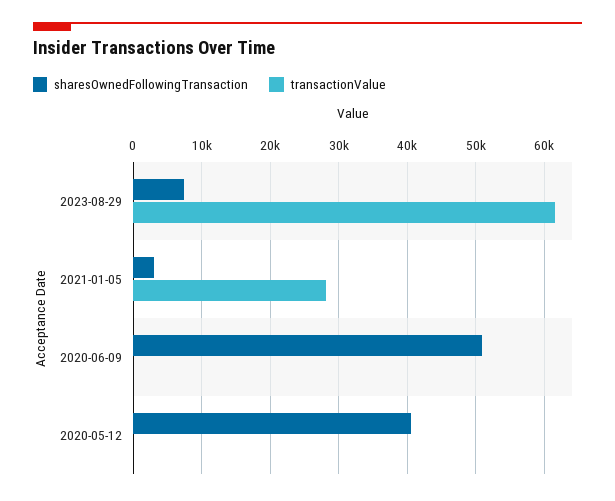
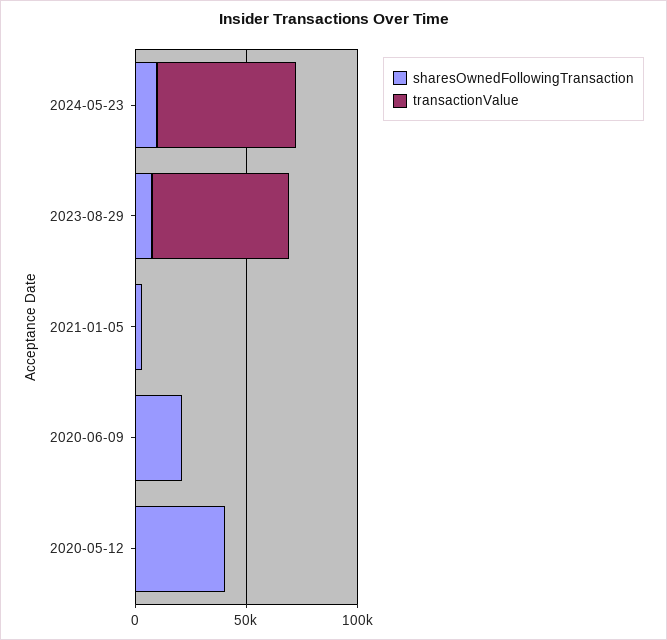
transactionValue, 2021-01-05: 28000 -> 0
sharesOwnedFollowingTransaction, 2020-06-09: 51000 -> 20000
sharesOwnedFollowingTransaction, 2024-05-23: none -> 10000
transactionValue, 2024-05-23: none -> 60000

